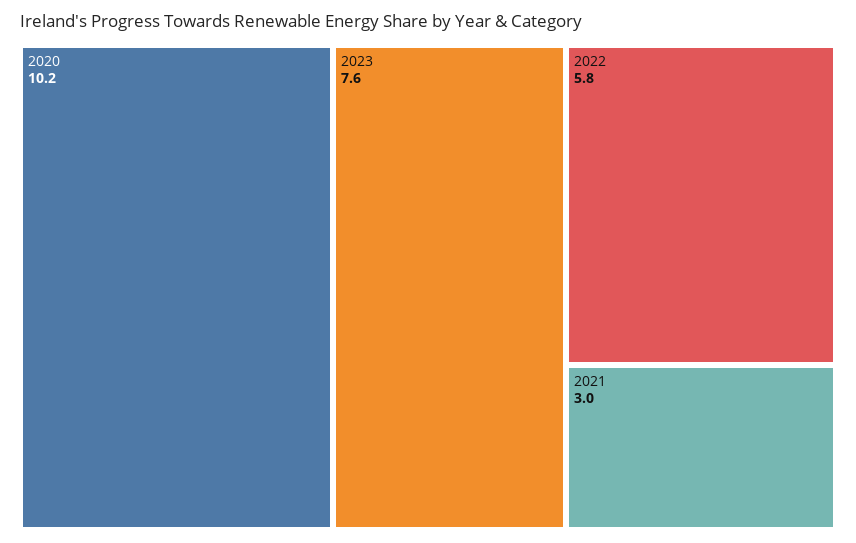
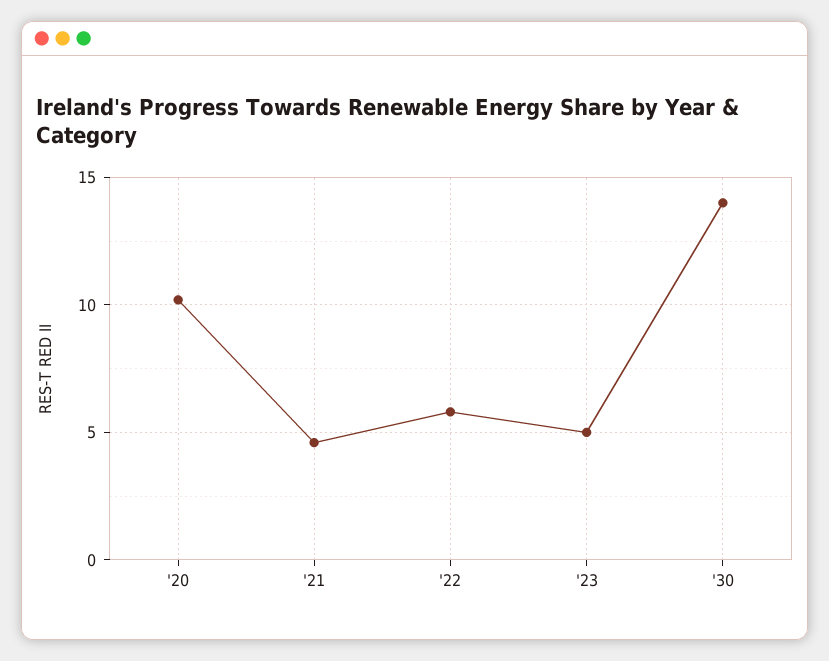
2023: 7.6 -> 5
2021: 3 -> 4.5
'30: none -> 14

